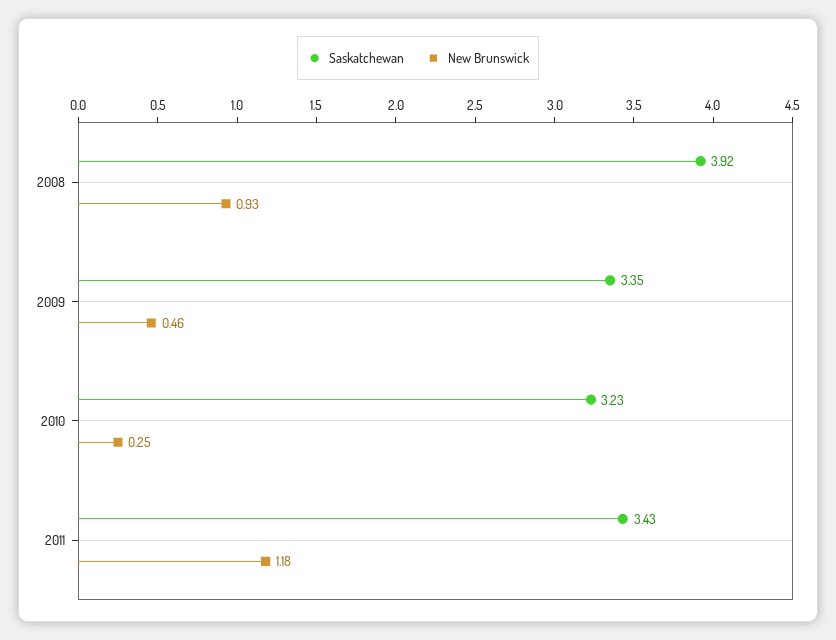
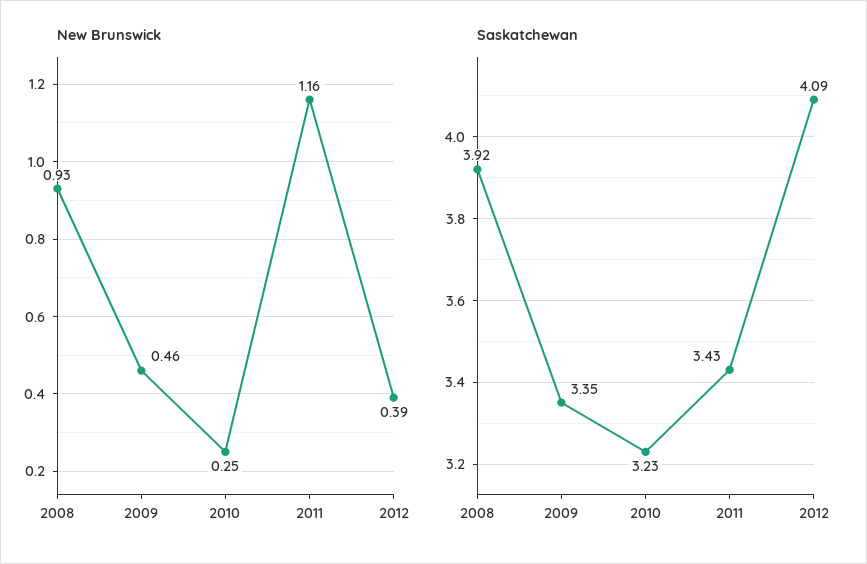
New Brunswick, 2011: 1.18 -> 1.16
New Brunswick, 2012: none -> 0.39
Saskatchewan, 2012: none -> 4.09

